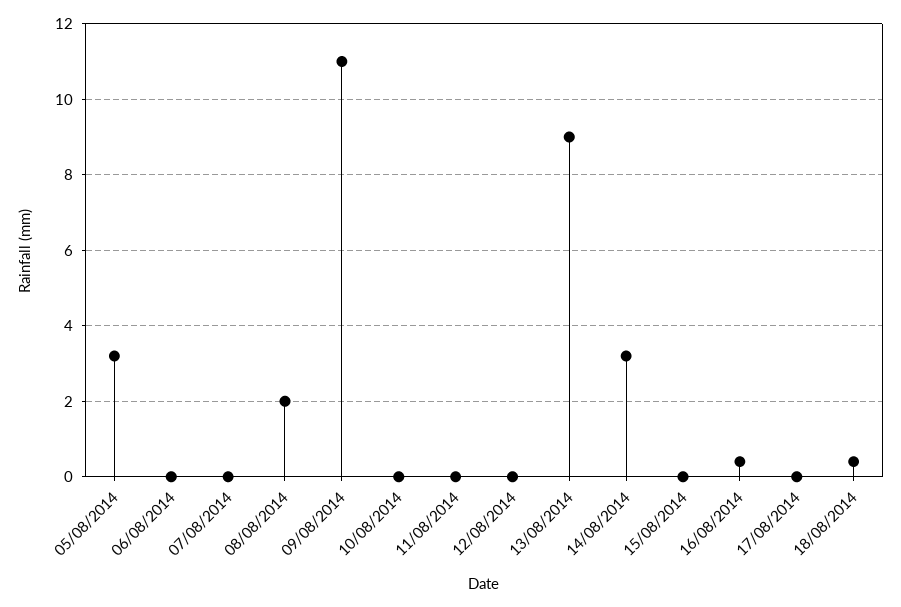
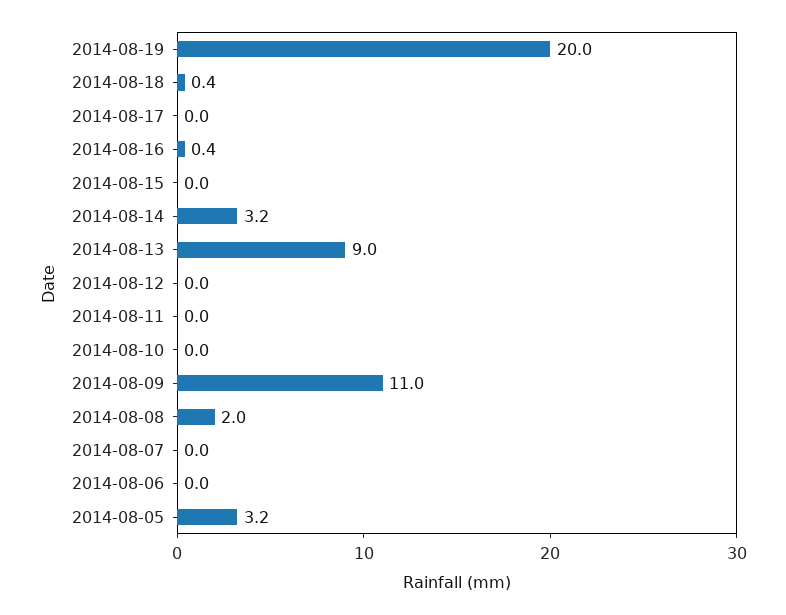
2014-08-19: none -> 20

